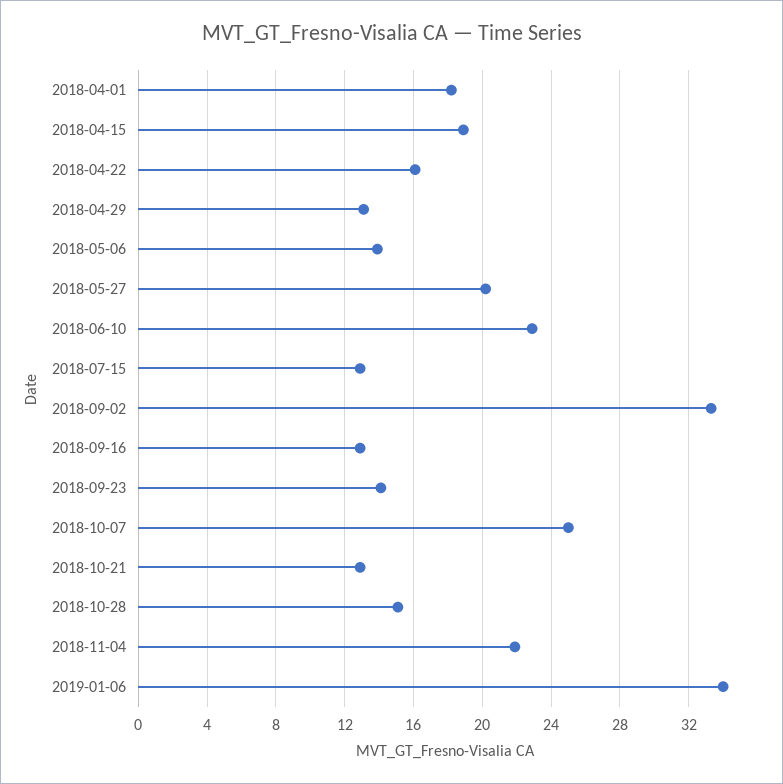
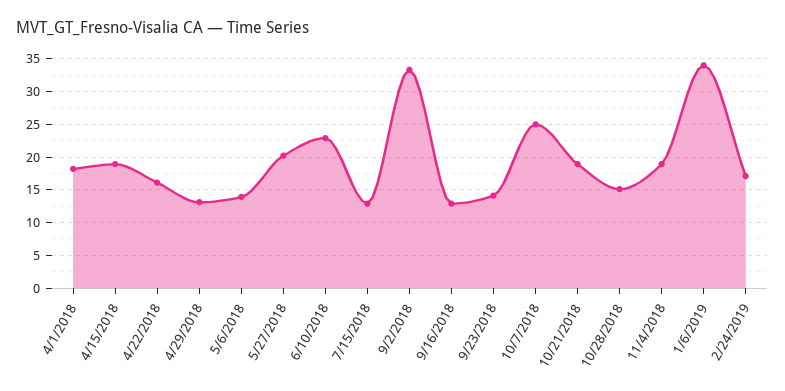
2018-10-21: 13 -> 19
2018-11-04: 22 -> 19
2/24/2019: none -> 17

